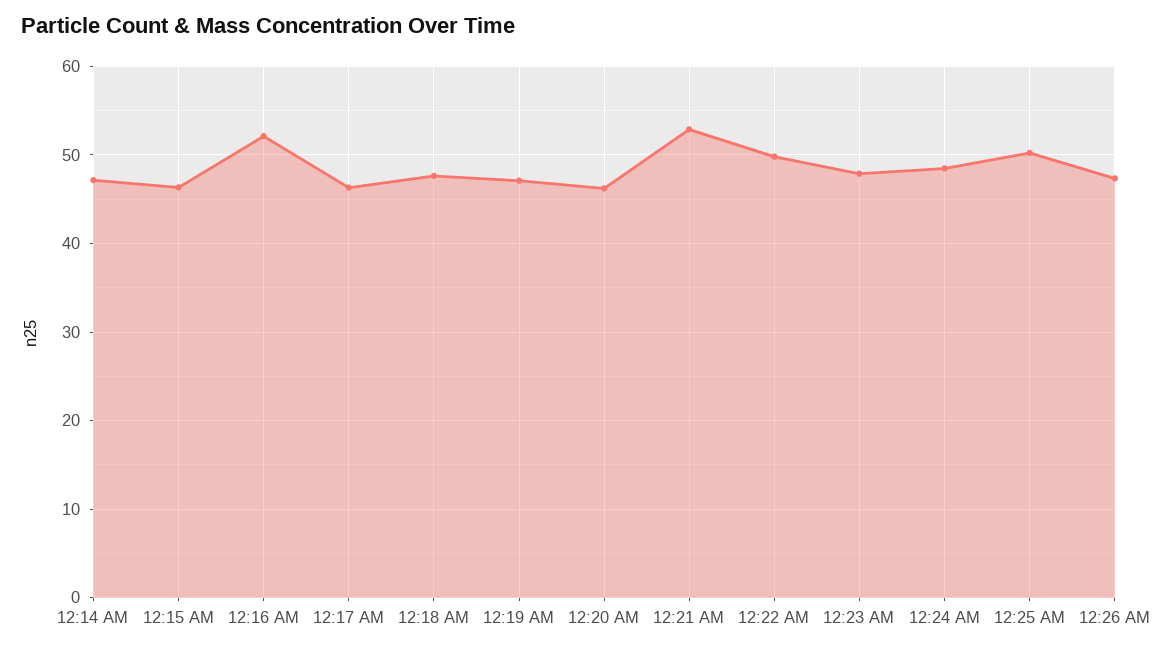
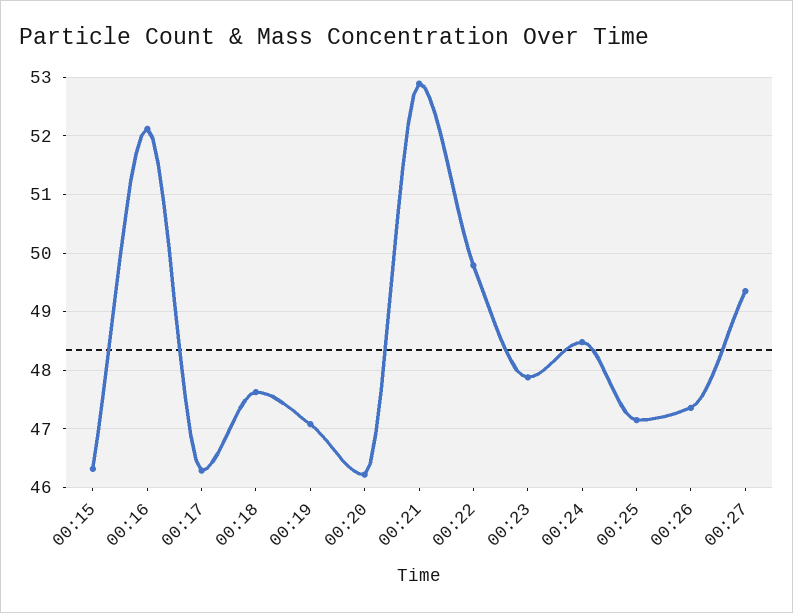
12:14 AM: 47 -> none
12:25 AM: 50 -> 47.2
00:27: none -> 49.4

